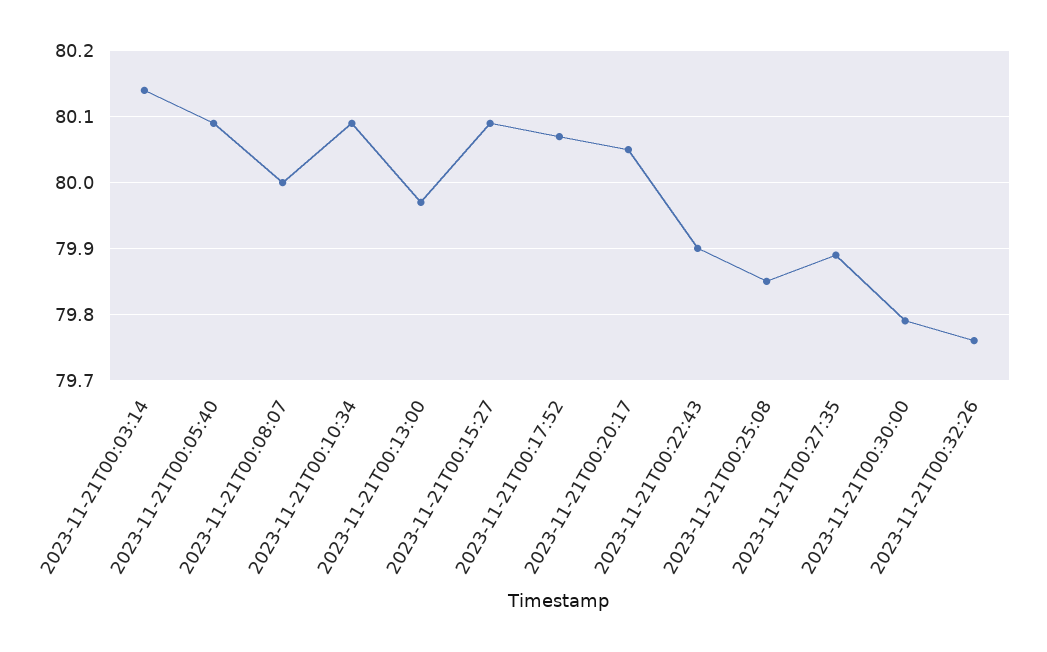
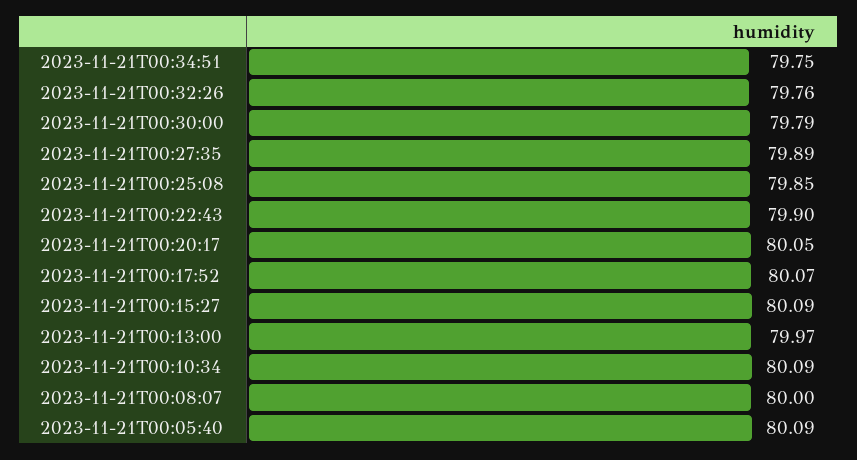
2023-11-21T00:03:14: 80.14 -> none
2023-11-21T00:34:51: none -> 79.75

